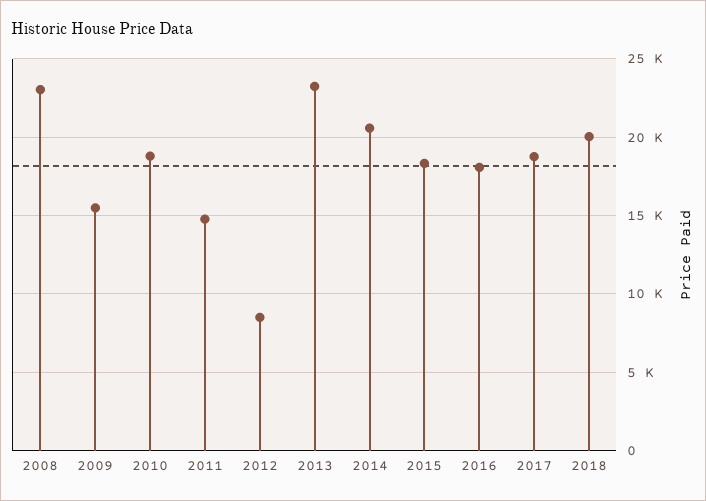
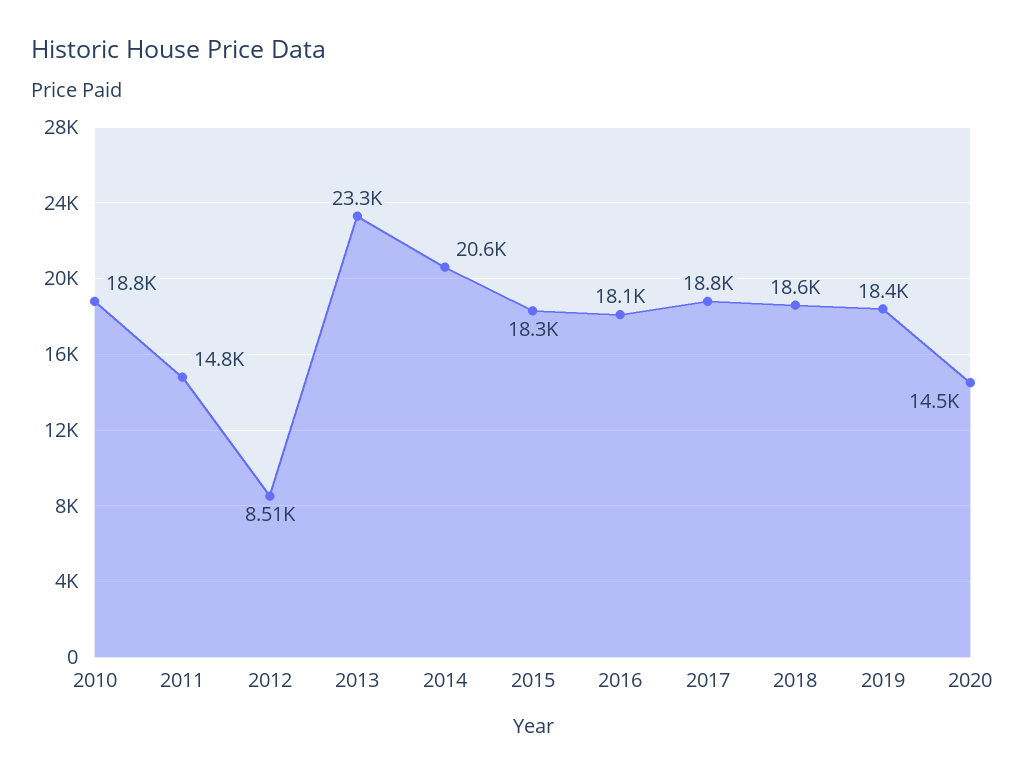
2008: 23000 -> none
2009: 15500 -> none
2018: 20000 -> 18600
2019: none -> 18400
2020: none -> 14500

